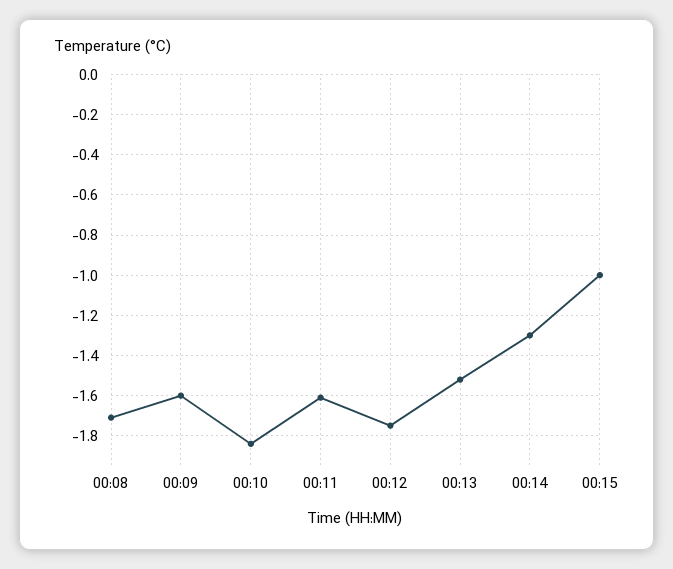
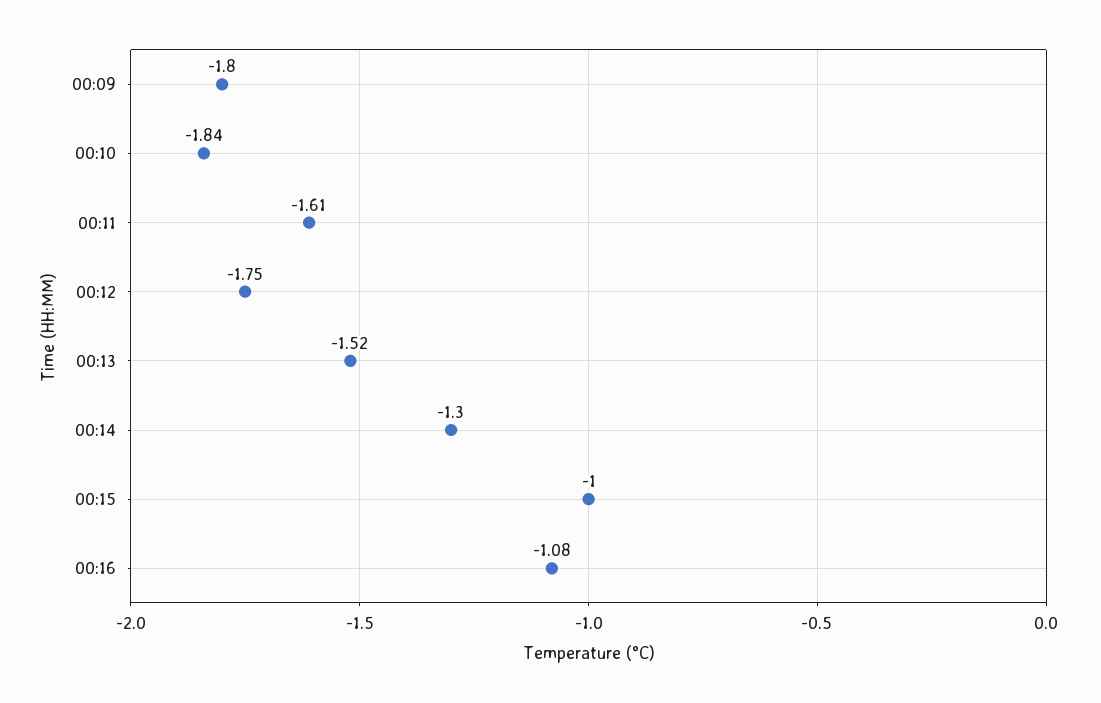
00:08: -1.7 -> none
00:09: -1.6 -> -1.8
00:16: none -> -1.08

